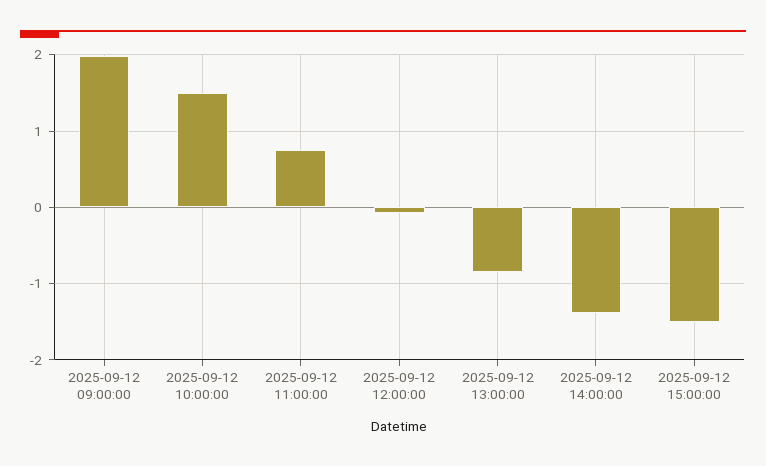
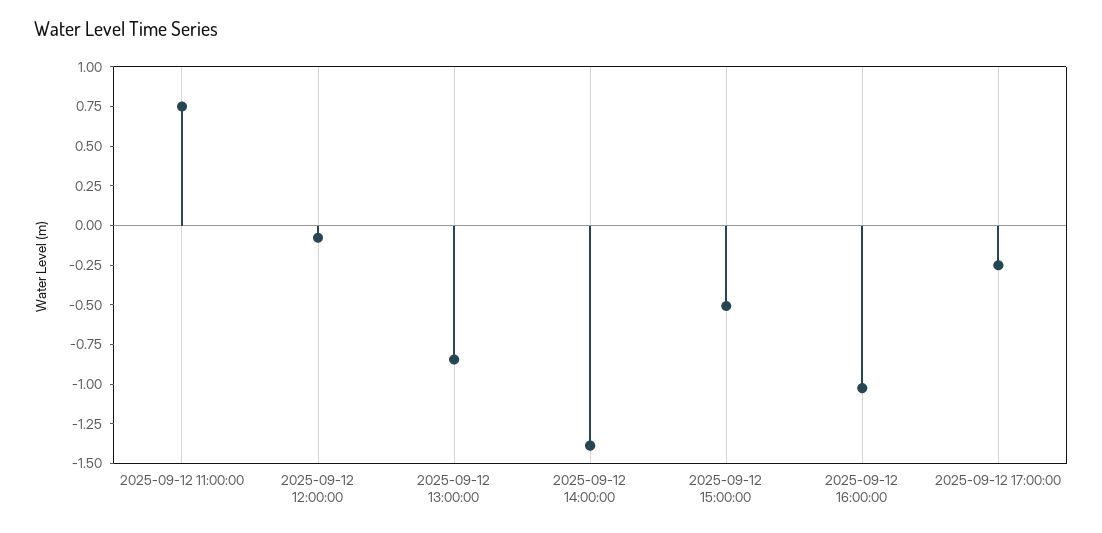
2025-09-12 09:00:00: 2 -> none
2025-09-12 10:00:00: 1.5 -> none
2025-09-12 15:00:00: -1.5 -> -0.5
2025-09-12 16:00:00: none -> -1
2025-09-12 17:00:00: none -> -0.25

